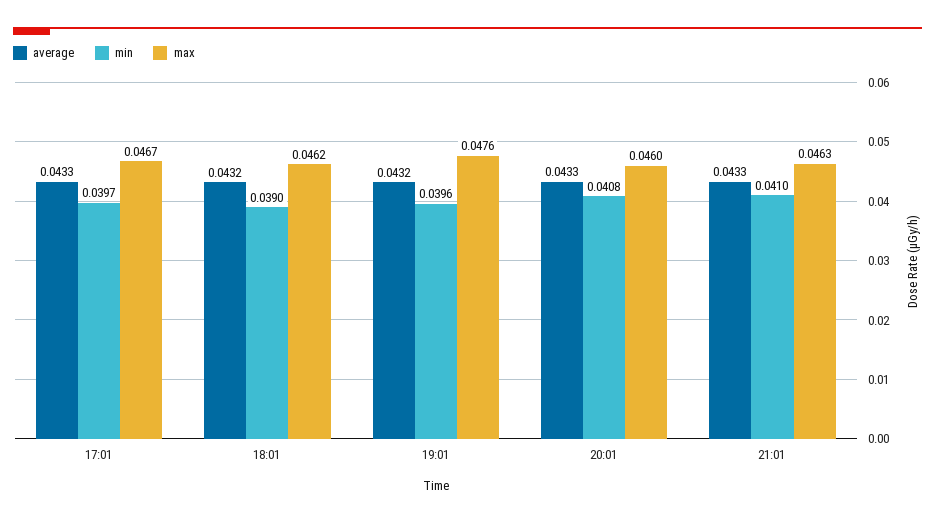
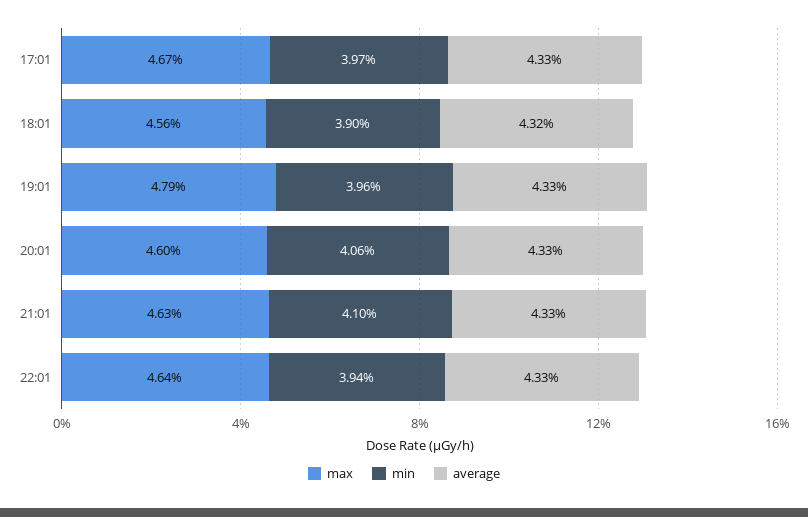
max, 18:01: 0.0462 -> 0.0456
average, 19:01: 0.0432 -> 0.0433
max, 19:01: 0.0476 -> 0.0479
min, 20:01: 0.0408 -> 0.0406
max, 22:01: none -> 0.0464
min, 22:01: none -> 0.0394
average, 22:01: none -> 0.0433

